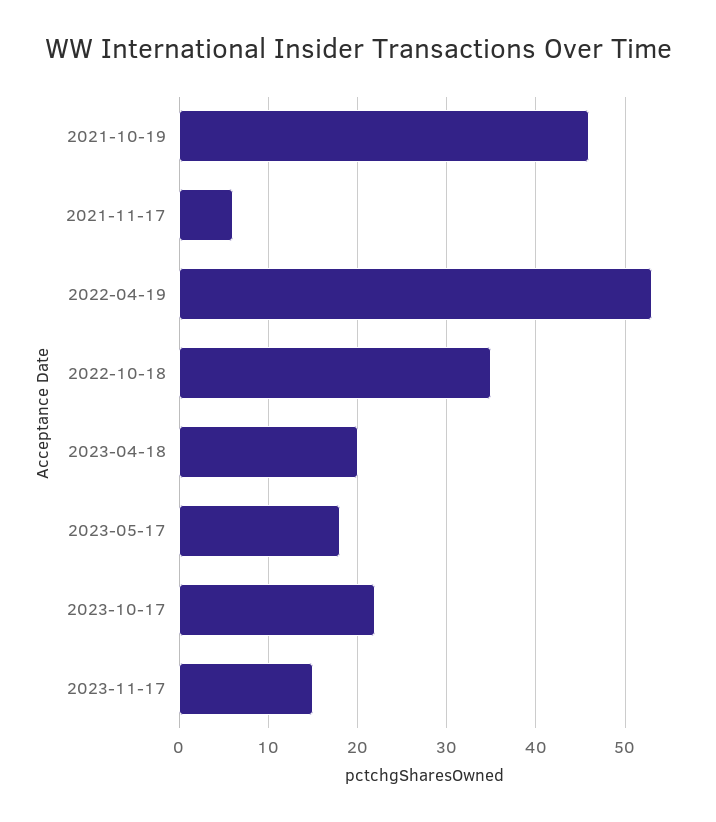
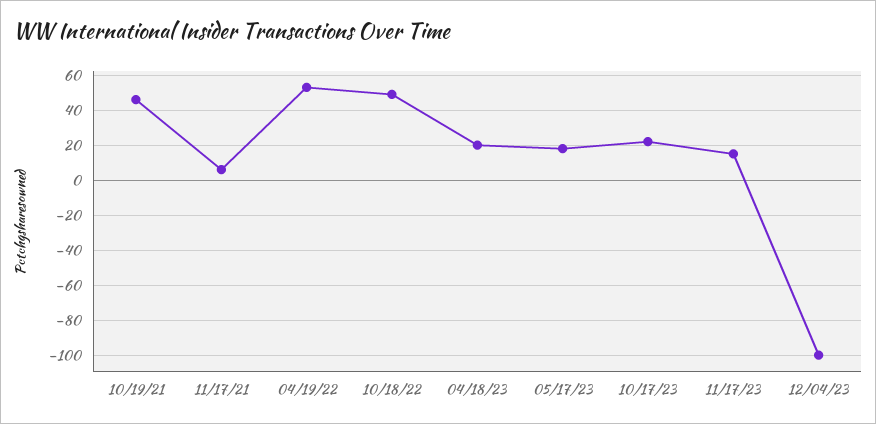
2022-10-18: 35 -> 50
12/04/23: none -> -100

